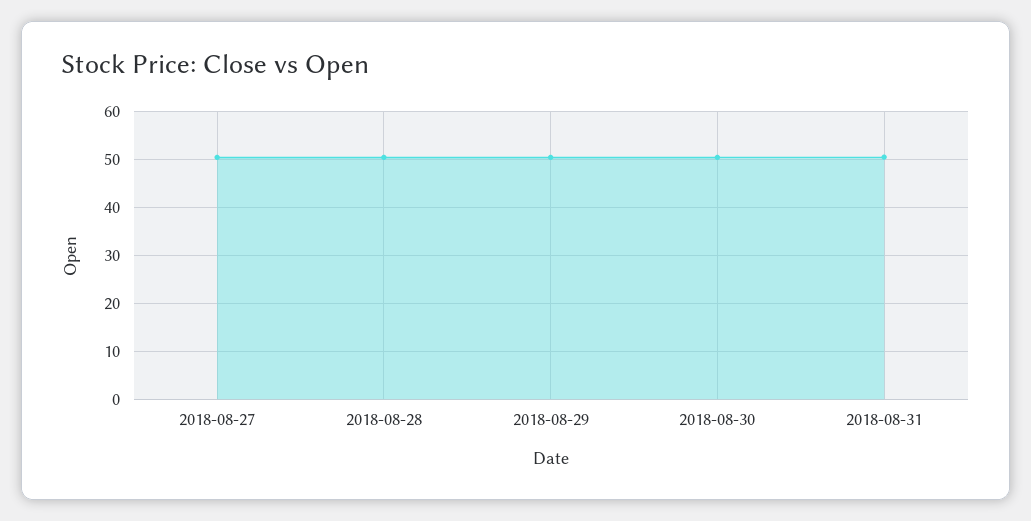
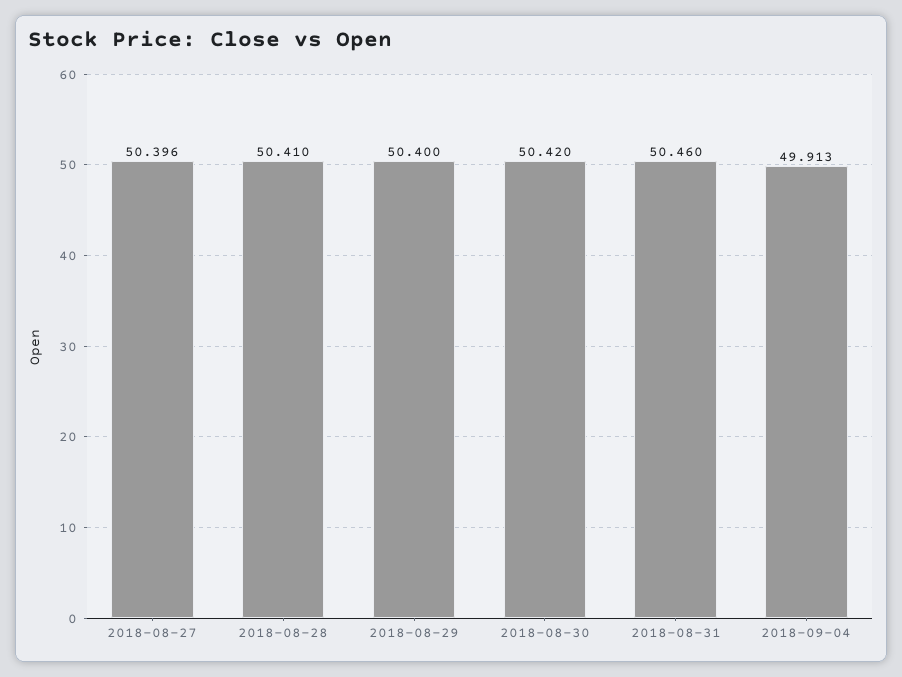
2018-09-04: none -> 49.913

